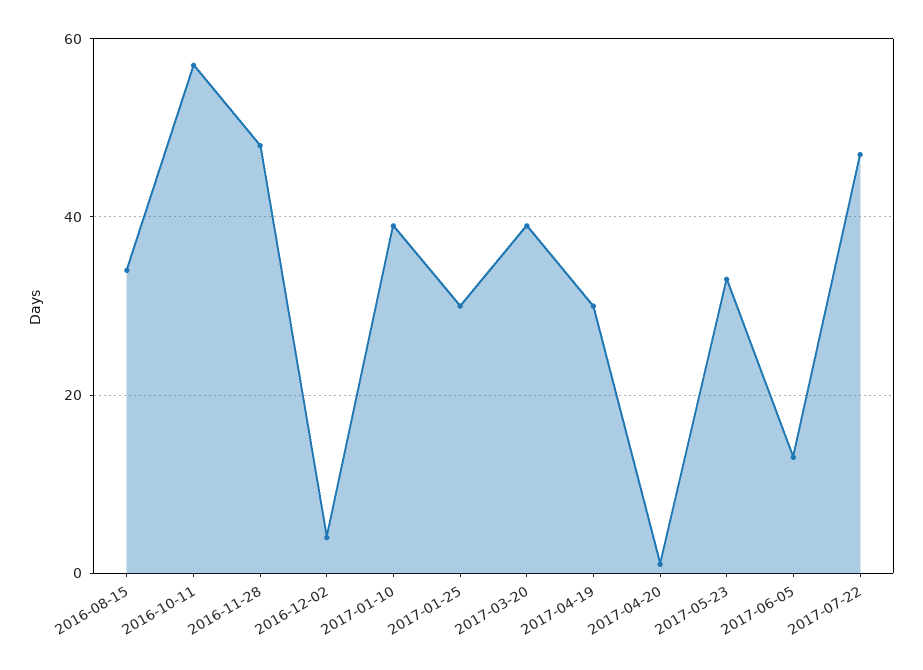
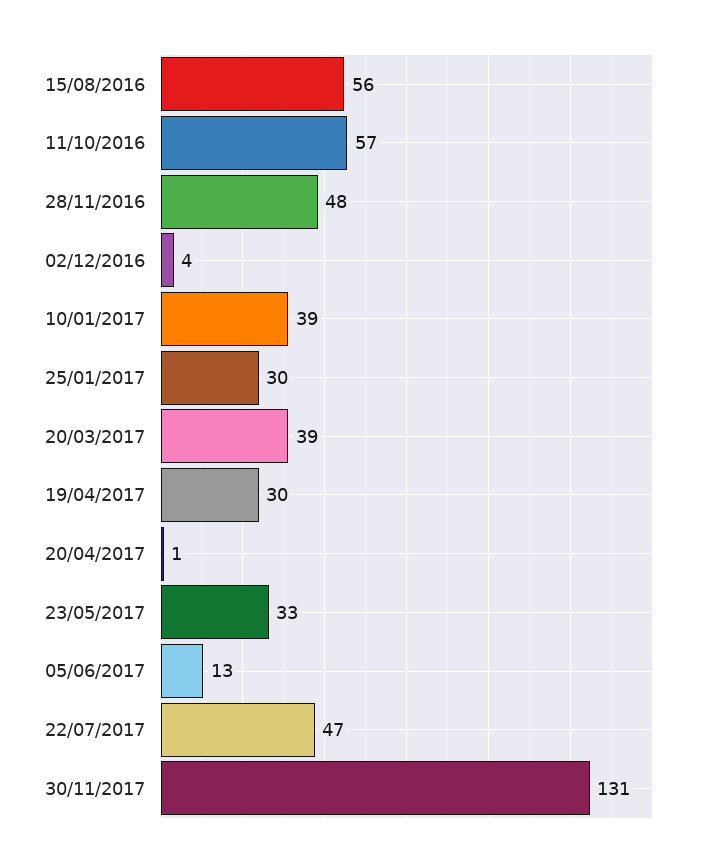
2016-08-15: 35 -> 56
30/11/2017: none -> 131

